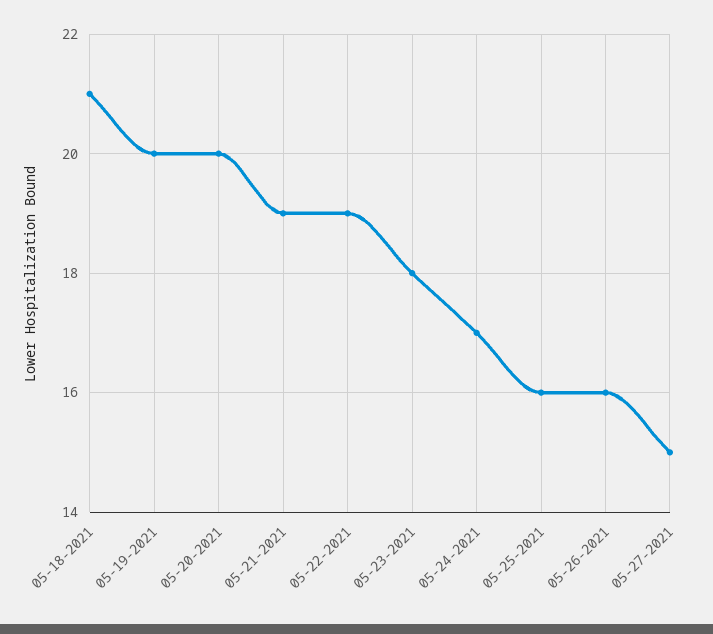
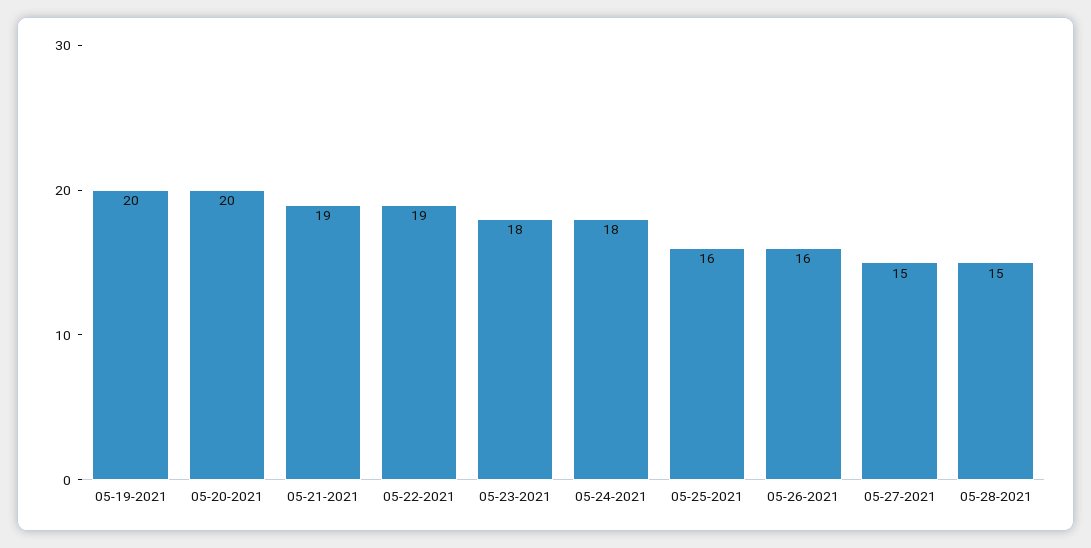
05-18-2021: 21 -> none
05-24-2021: 17 -> 18
05-28-2021: none -> 15

